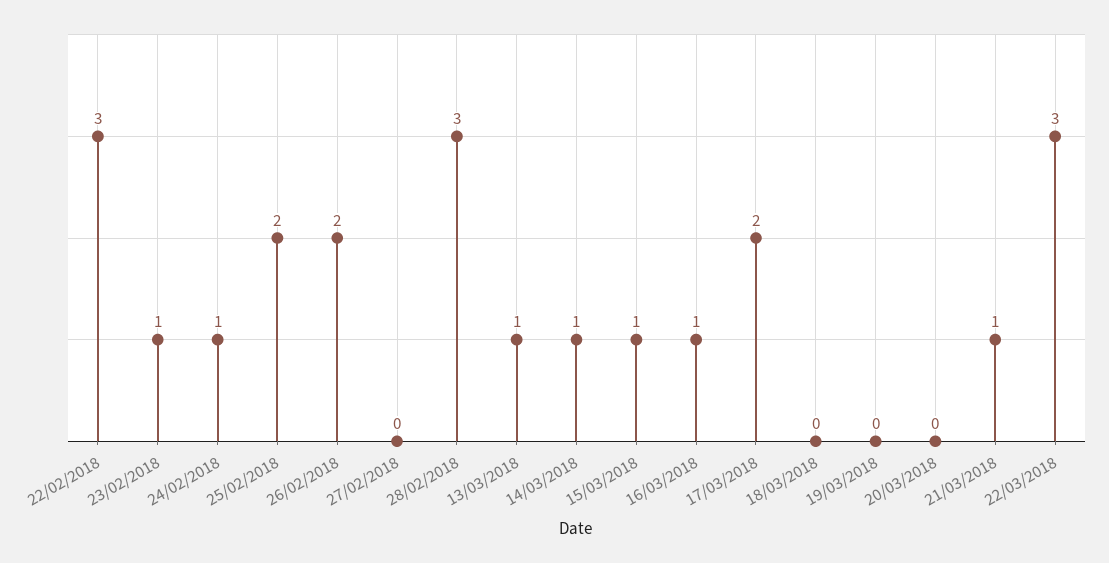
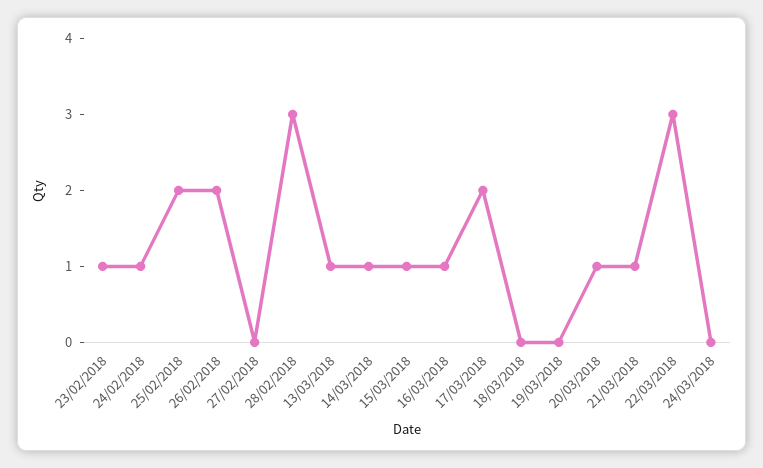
22/02/2018: 3 -> none
20/03/2018: 0 -> 1
24/03/2018: none -> 0

